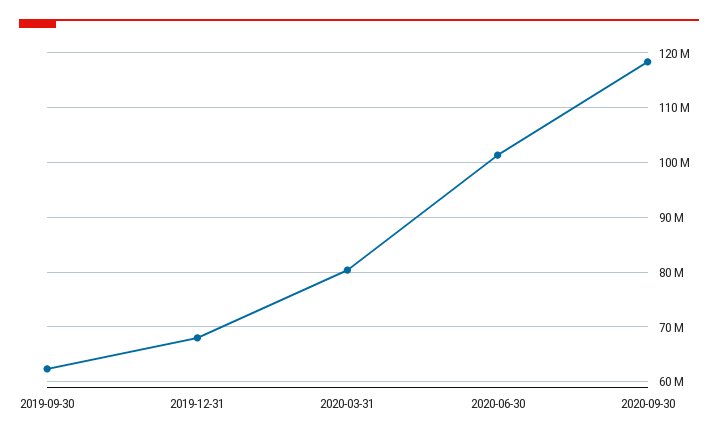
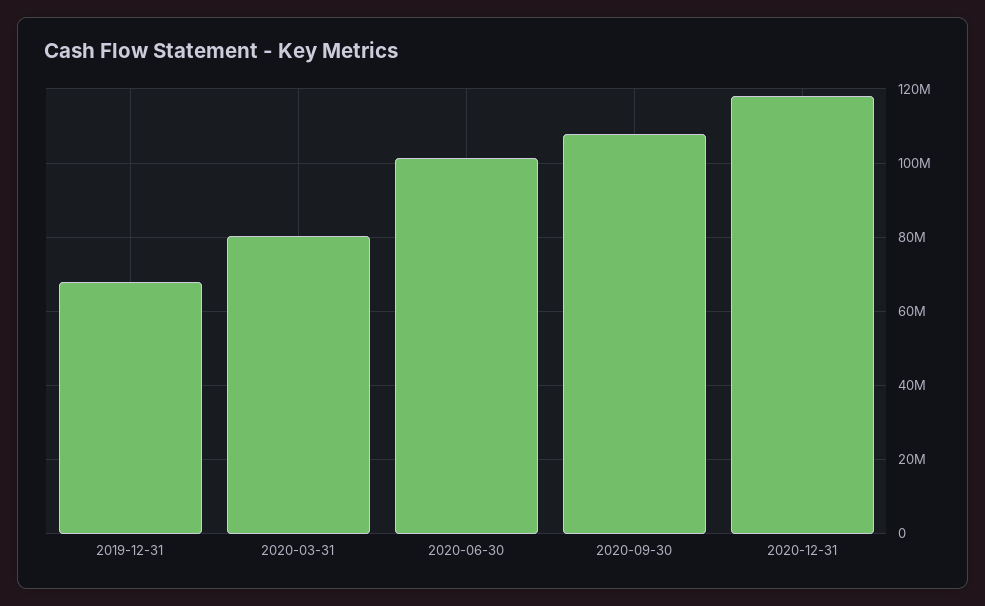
2019-09-30: 62000000 -> none
2020-09-30: 118000000 -> 108000000
2020-12-31: none -> 118000000

